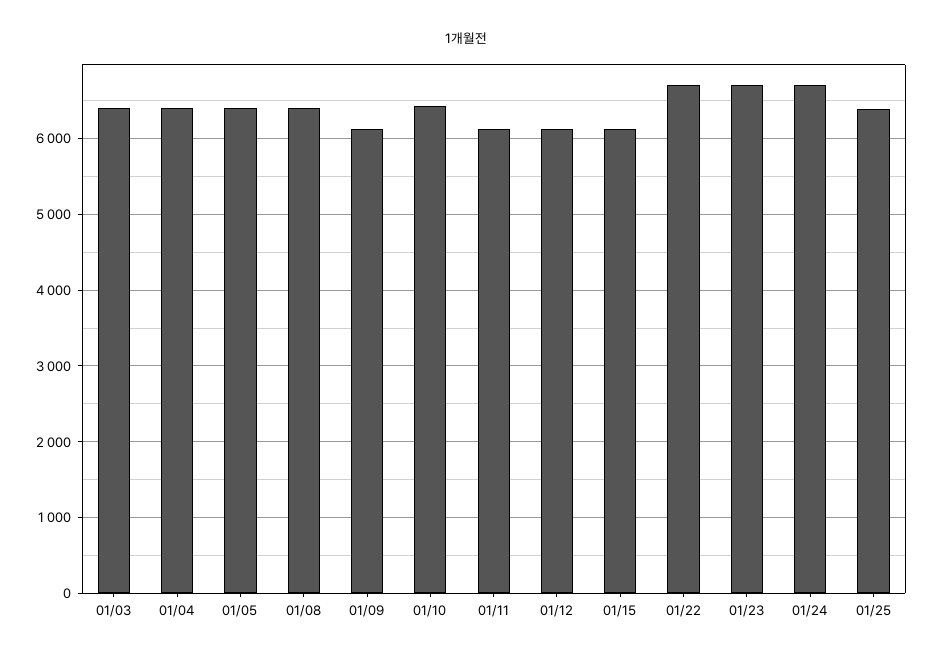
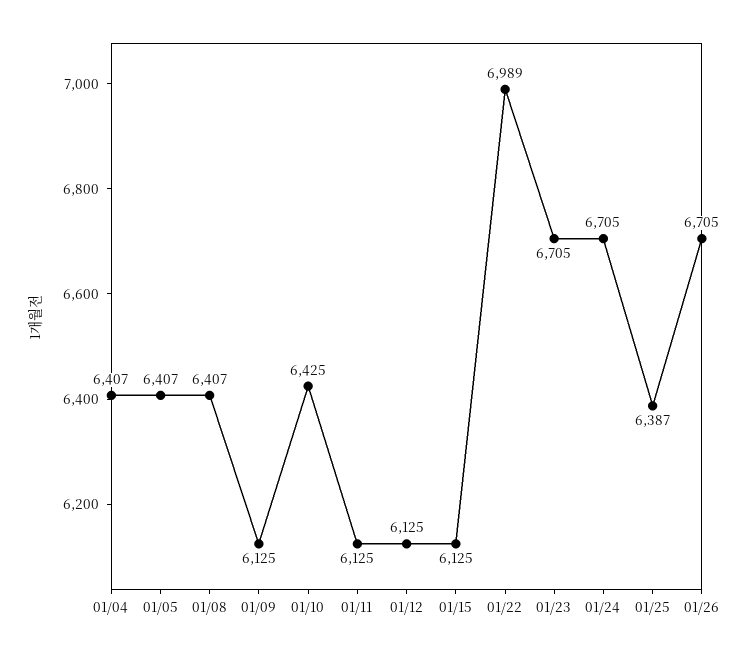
01/03: 6400 -> none
01/22: 6700 -> 6989
01/26: none -> 6705

